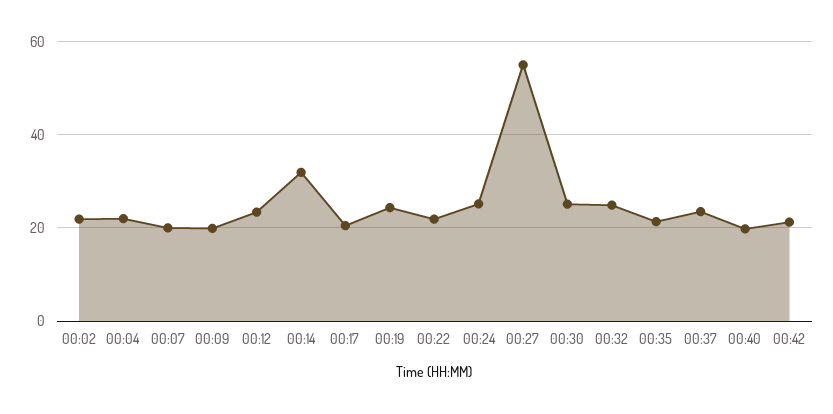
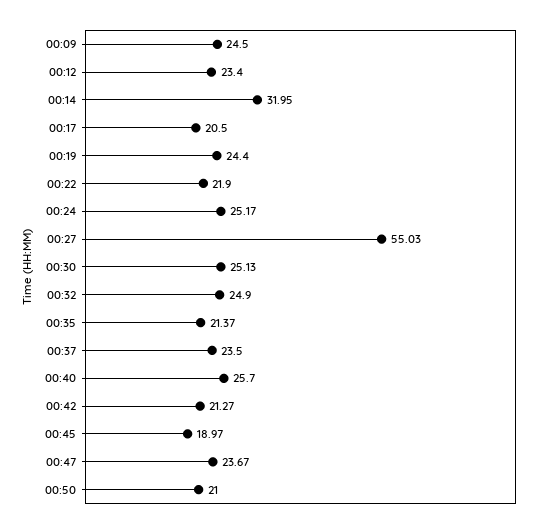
00:02: 22 -> none
00:04: 22 -> none
00:07: 20 -> none
00:09: 20 -> 24.5
00:40: 20 -> 25.7
00:45: none -> 18.97
00:47: none -> 23.67
00:50: none -> 21

